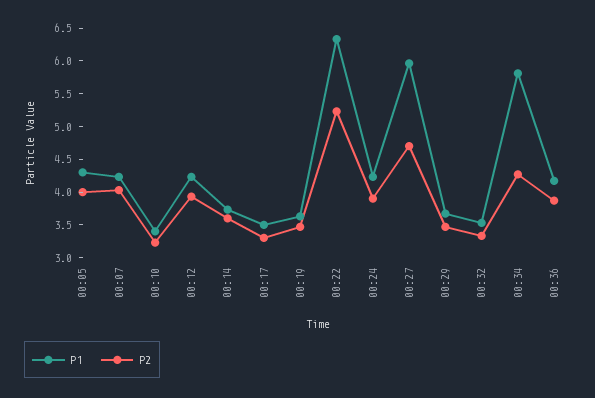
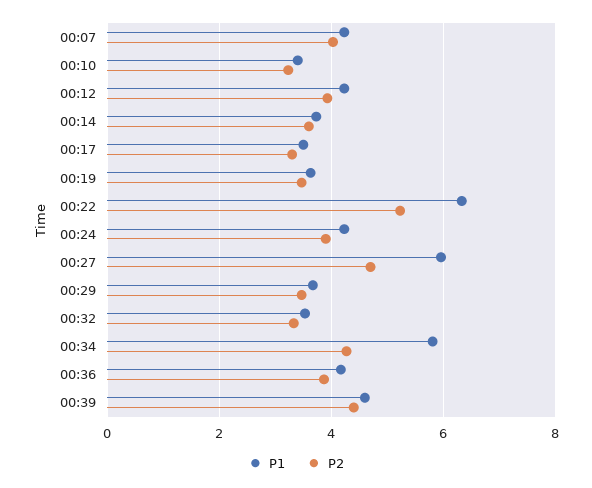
P1, 00:05: 4.25 -> none
P2, 00:05: 4 -> none
P1, 00:39: none -> 4.6
P2, 00:39: none -> 4.4

